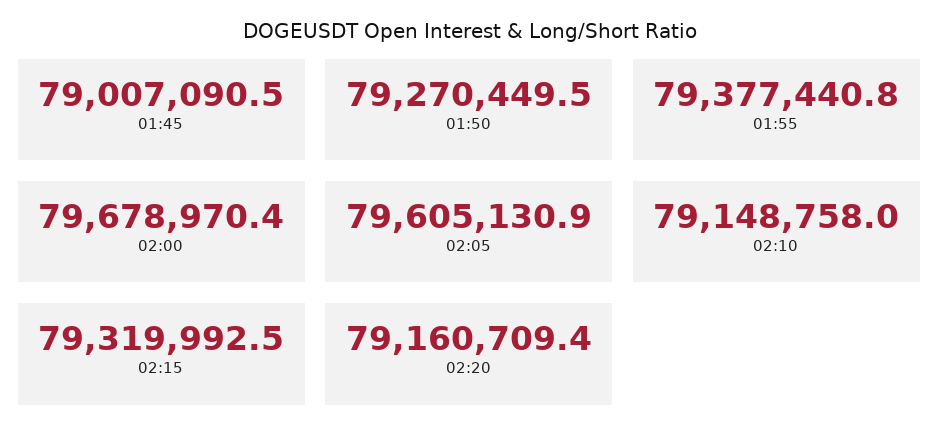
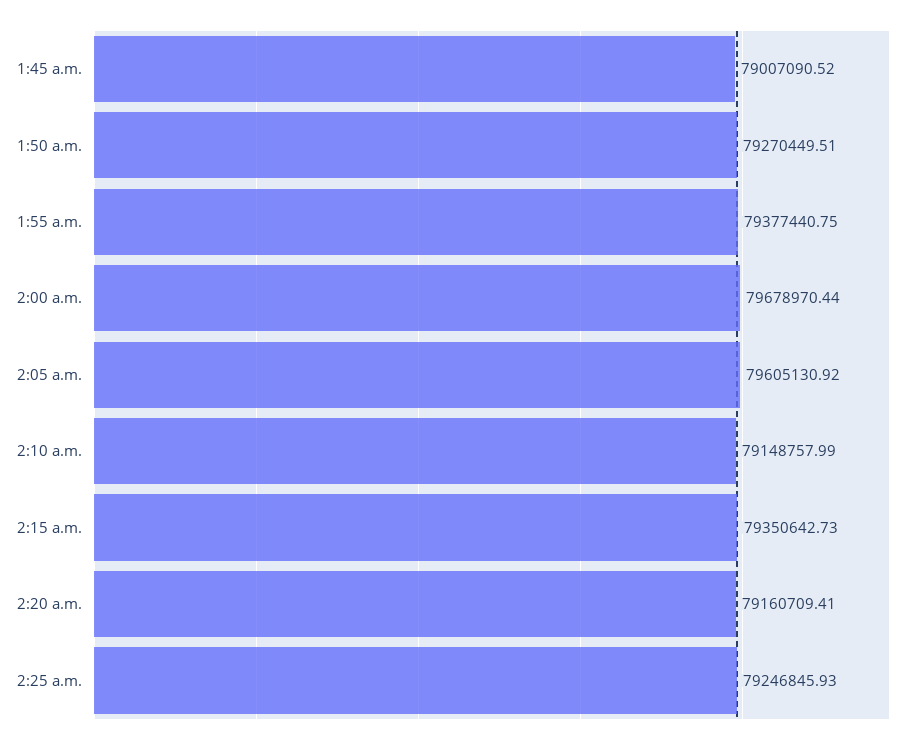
02:15: 79319992.5 -> 79350642.73
2:25 a.m.: none -> 79246845.93

